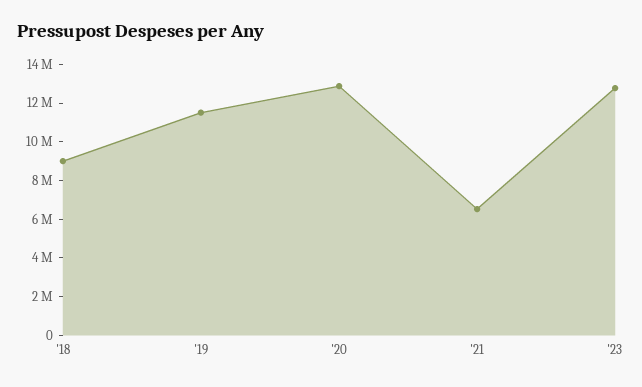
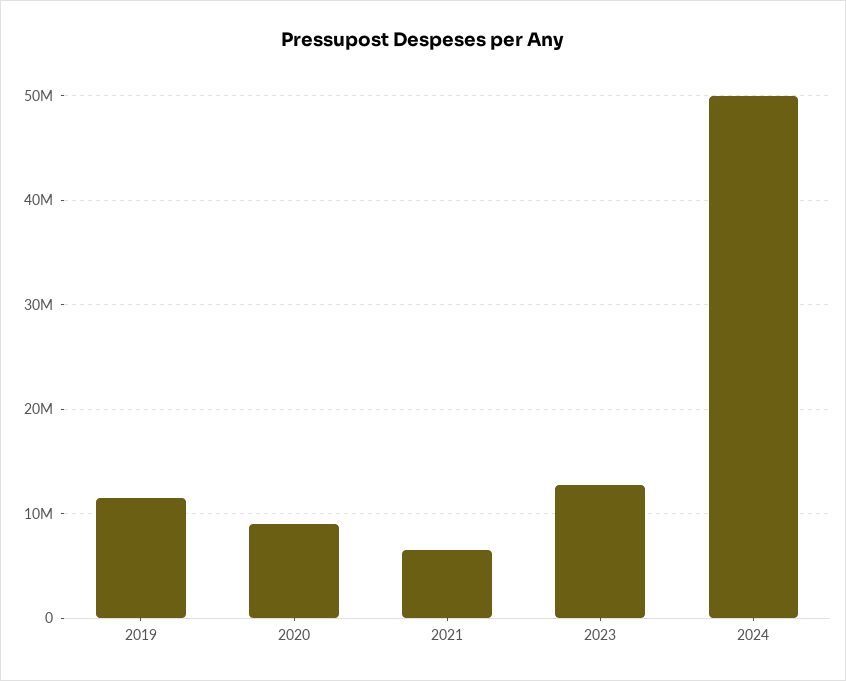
'18: 9000000 -> none
'20: 13000000 -> 9000000
2024: none -> 50000000

